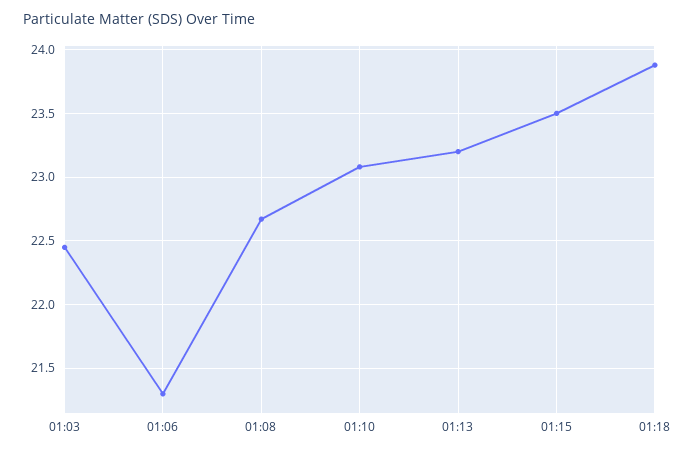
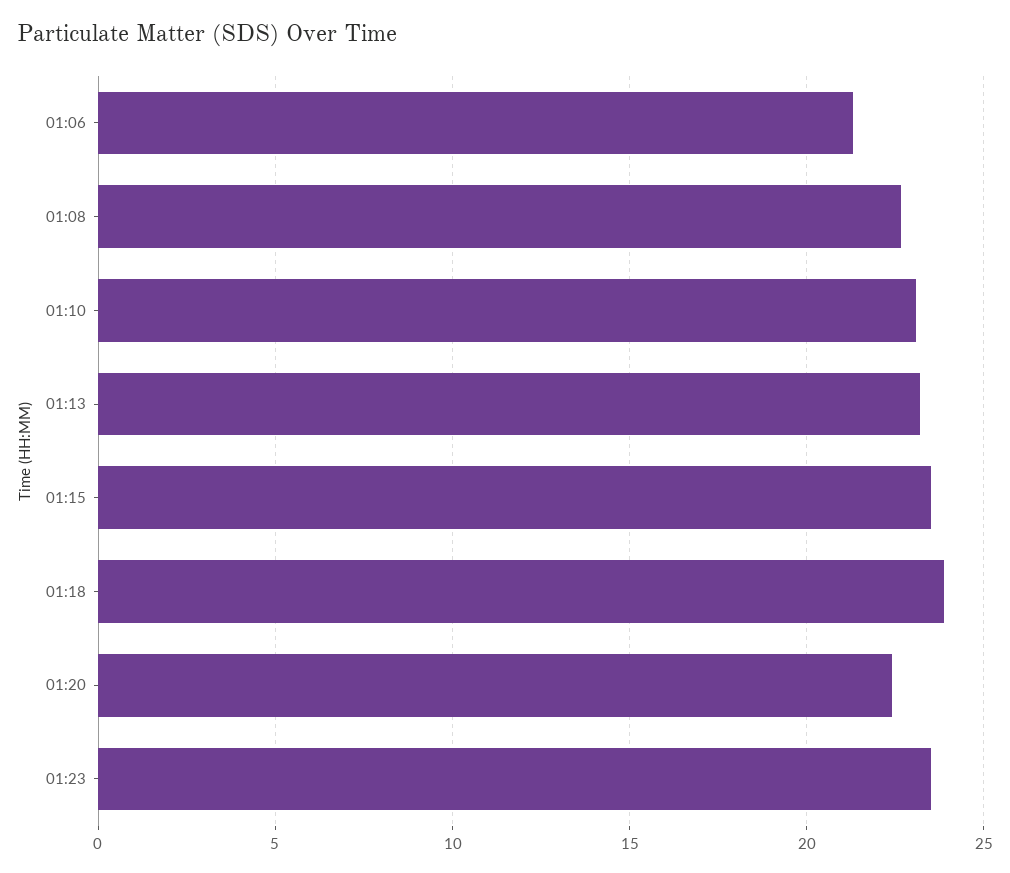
01:03: 22.45 -> none
01:20: none -> 22.5
01:23: none -> 23.5

